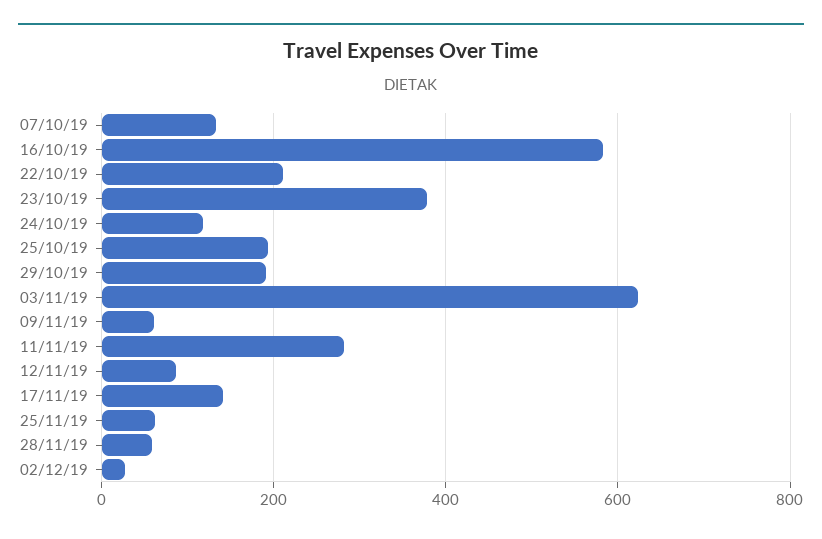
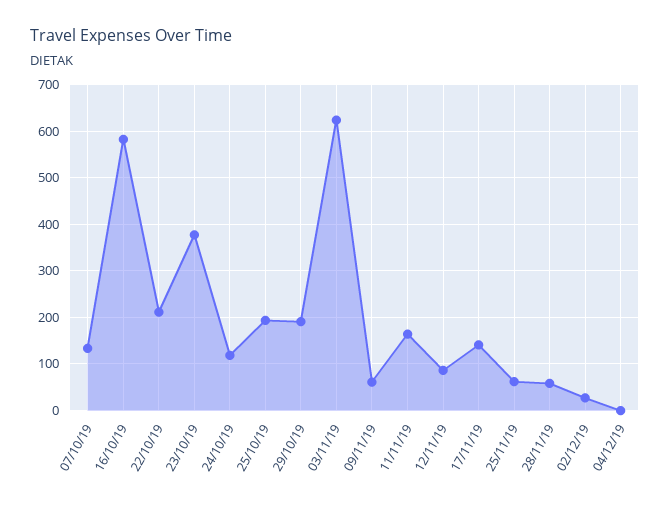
11/11/19: 280 -> 160
04/12/19: none -> 0

